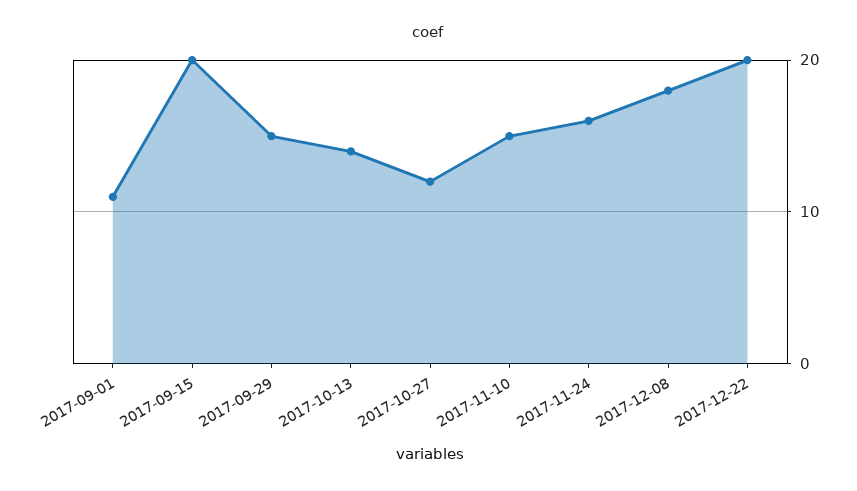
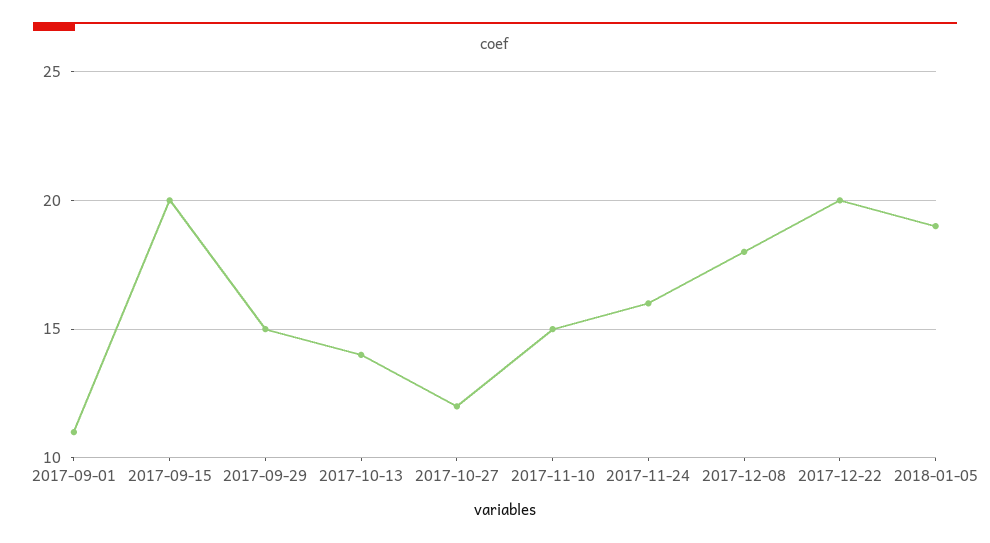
2018-01-05: none -> 19

